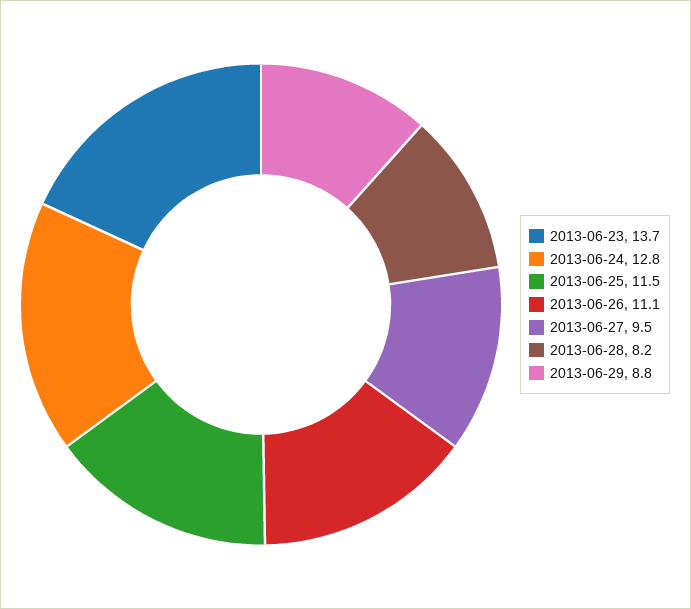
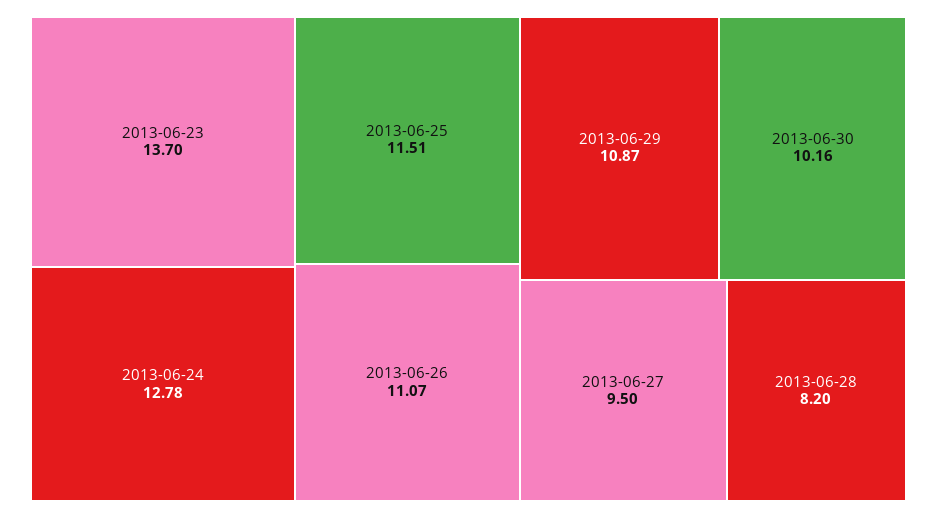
2013-06-29: 8.8 -> 10.87
2013-06-30: none -> 10.16

